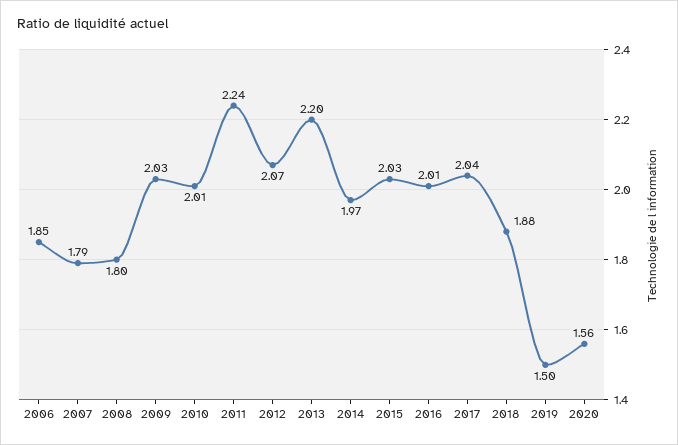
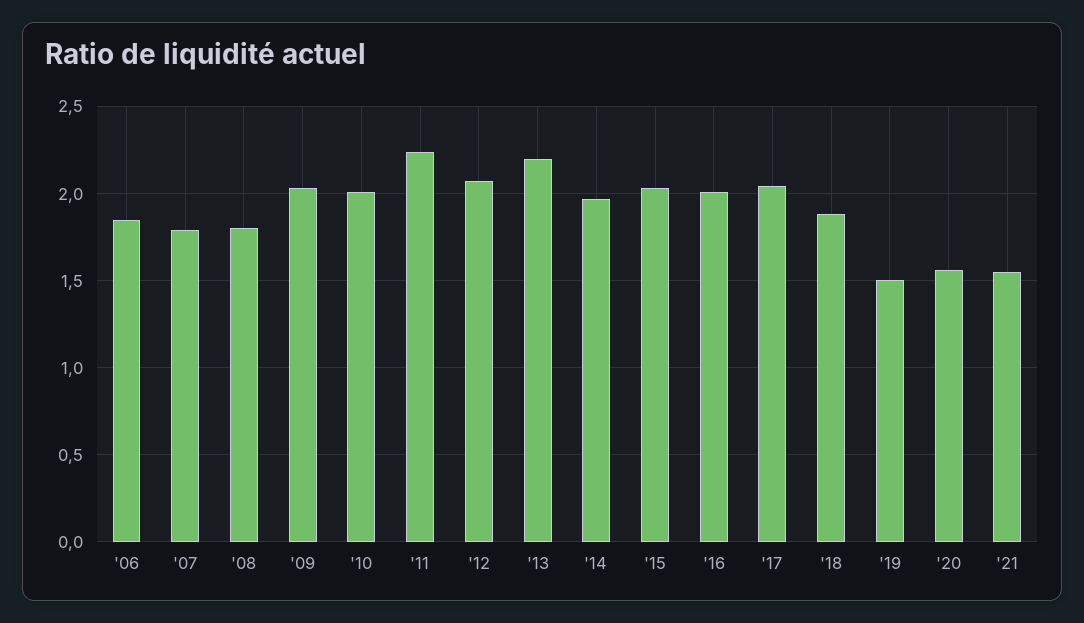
'21: none -> 1.55

